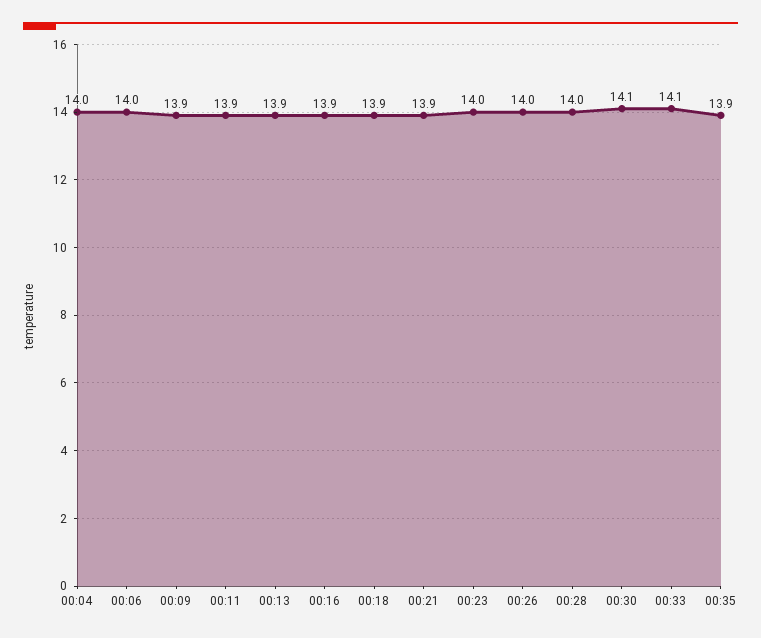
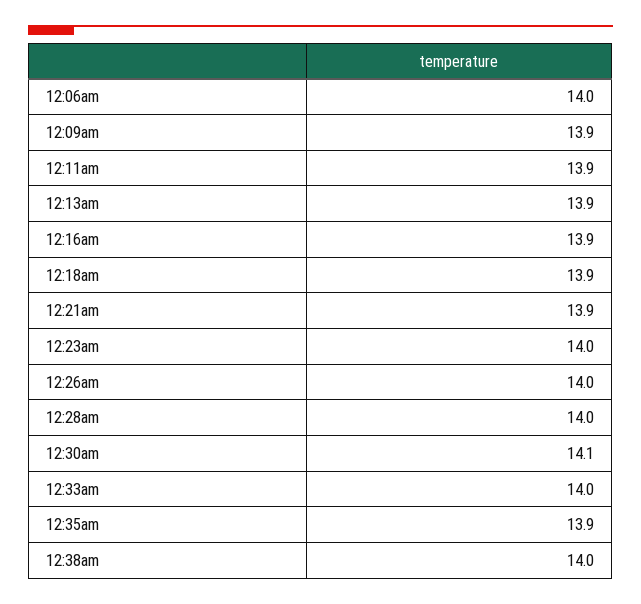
00:04: 14 -> none
00:33: 14.1 -> 14
12:38am: none -> 14

